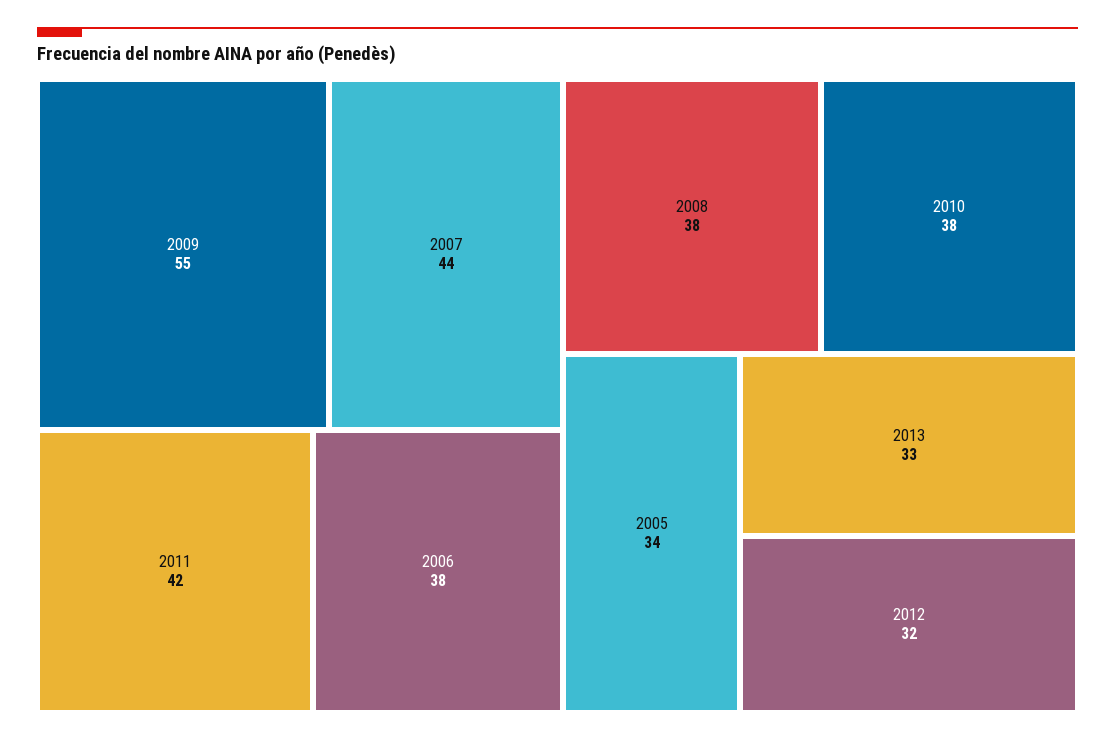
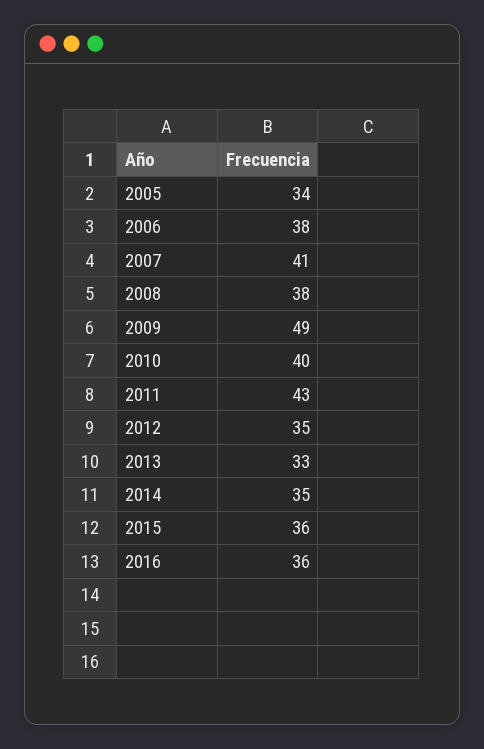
2009: 55 -> 49
2007: 44 -> 41
2011: 42 -> 43
2010: 38 -> 40
2012: 32 -> 35
2014: none -> 35
2015: none -> 36
2016: none -> 36

